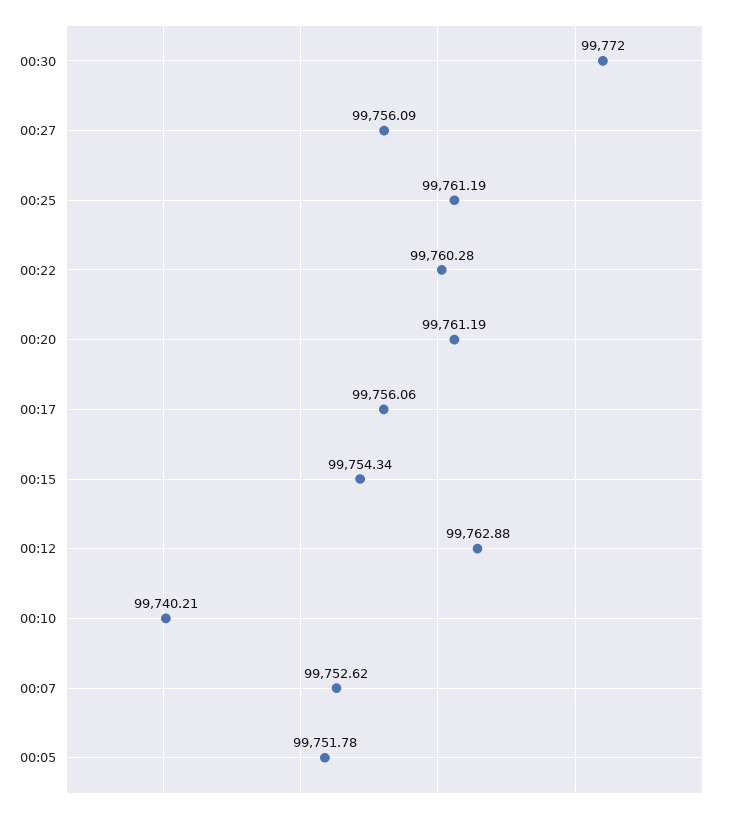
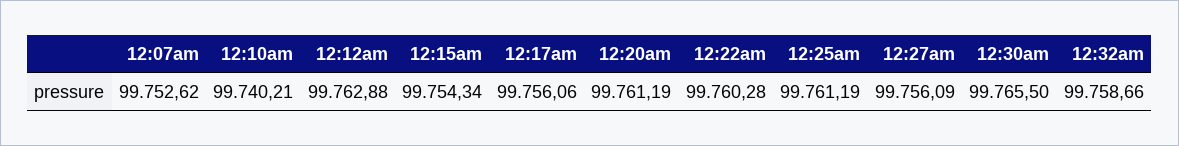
00:30: 99772 -> 99765.5
00:05: 99751.78 -> none
12:32am: none -> 99758.66

